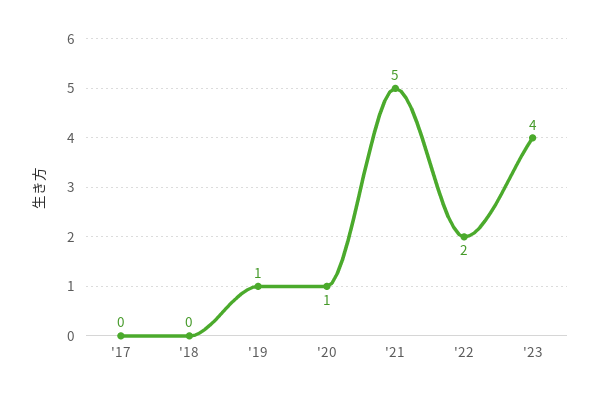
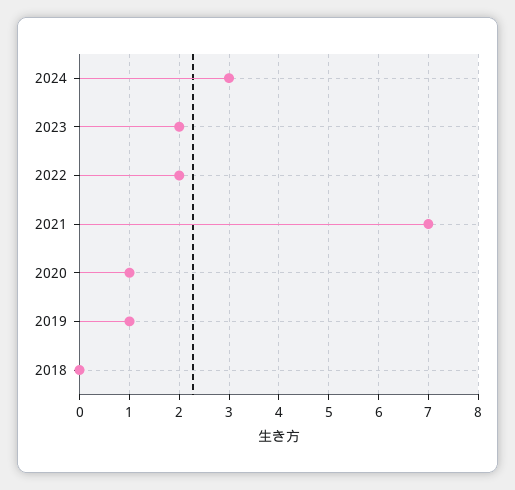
'17: 0 -> none
'21: 5 -> 7
'23: 4 -> 2
2024: none -> 3

